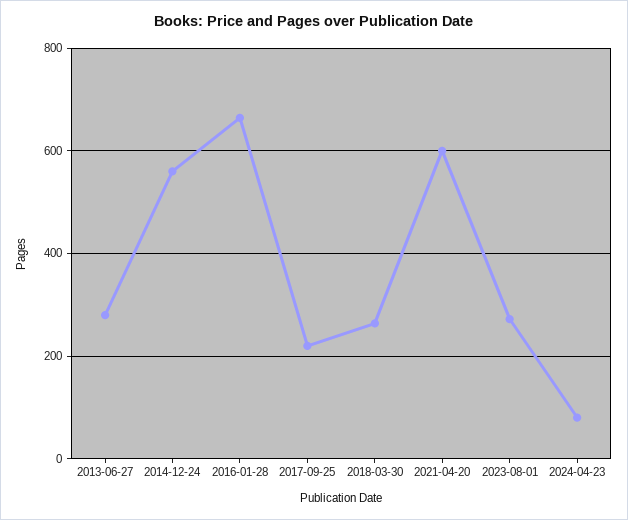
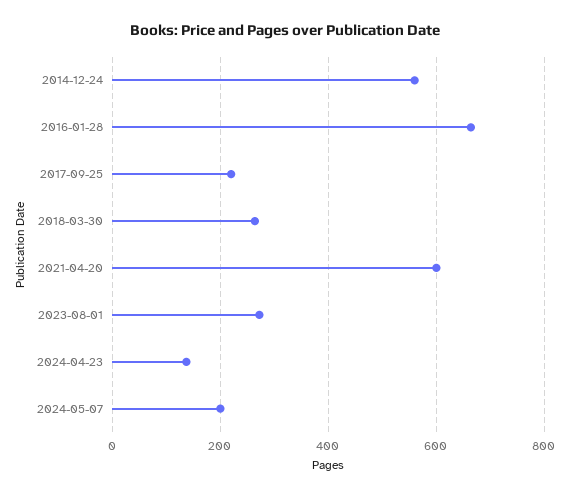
2013-06-27: 280 -> none
2024-04-23: 80 -> 140
2024-05-07: none -> 200

